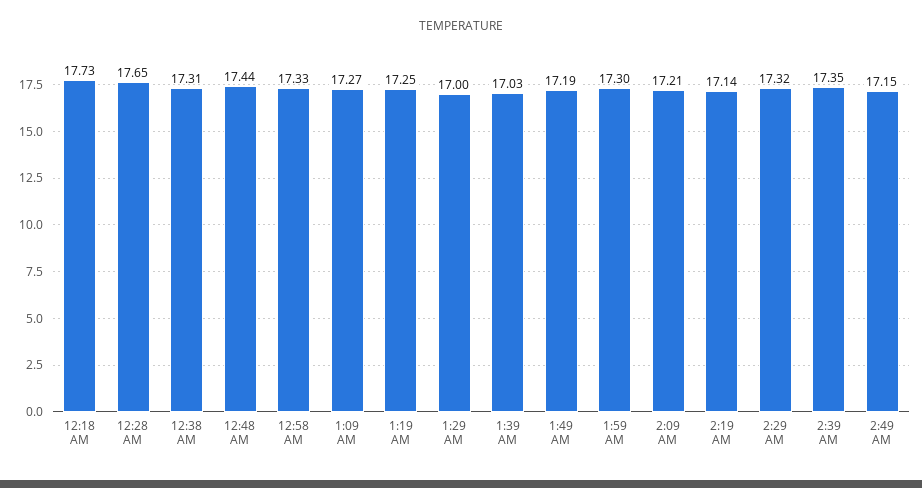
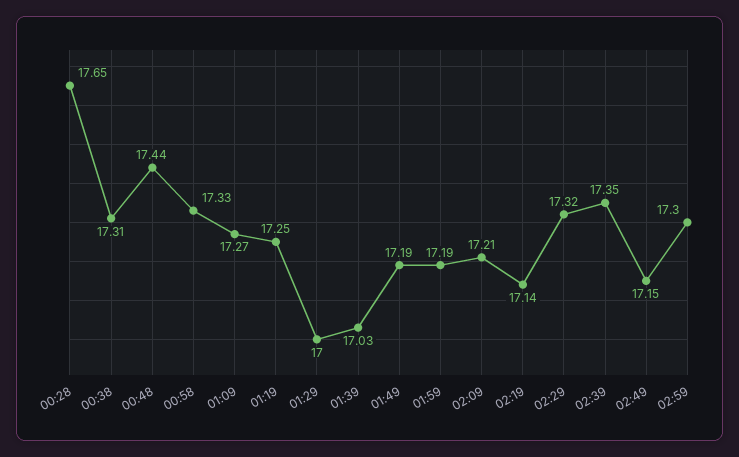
12:18 AM: 17.73 -> none
1:59 AM: 17.3 -> 17.19
02:59: none -> 17.3

